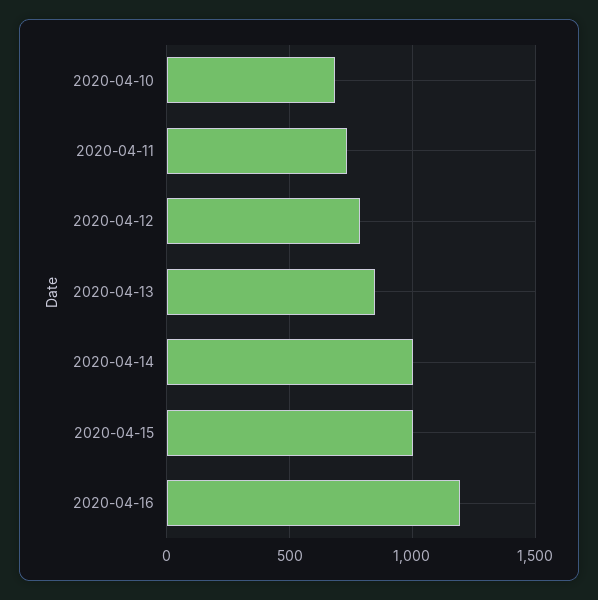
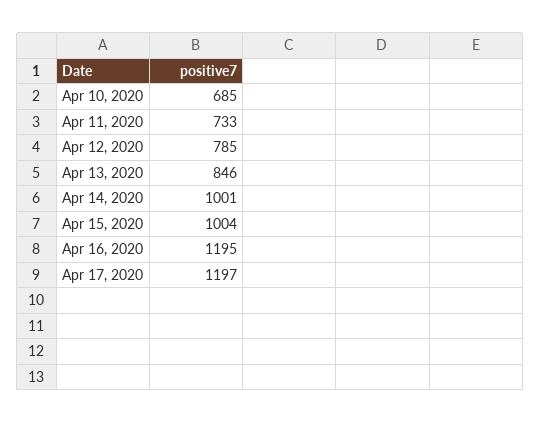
Apr 17, 2020: none -> 1197

